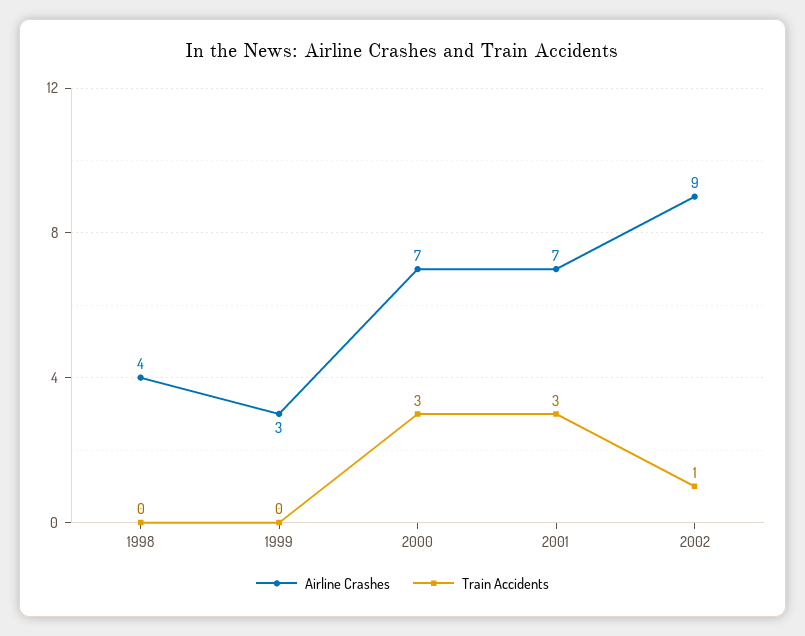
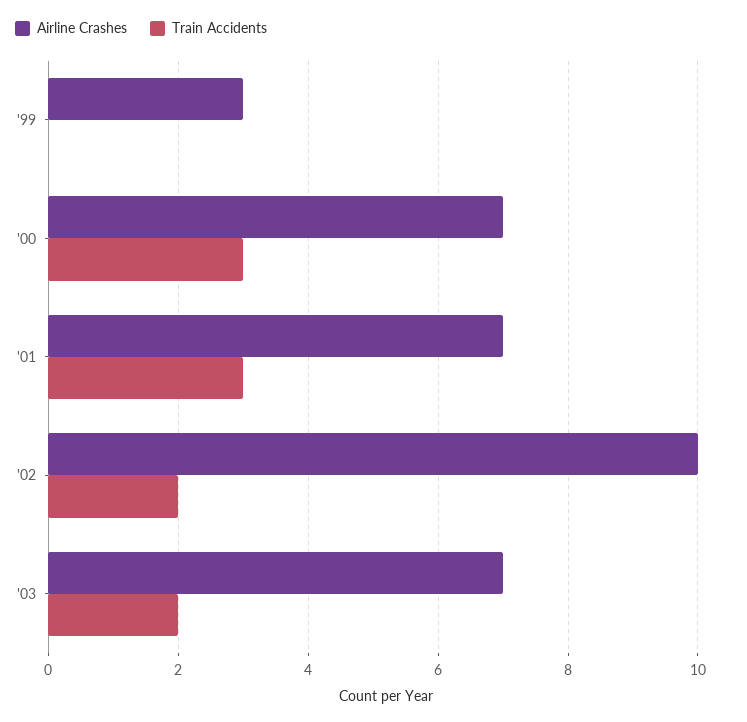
Airline Crashes, 1998: 4 -> none
Train Accidents, 1998: 0 -> none
Airline Crashes, 2002: 9 -> 10
Train Accidents, 2002: 1 -> 2
Airline Crashes, '03: none -> 7
Train Accidents, '03: none -> 2

